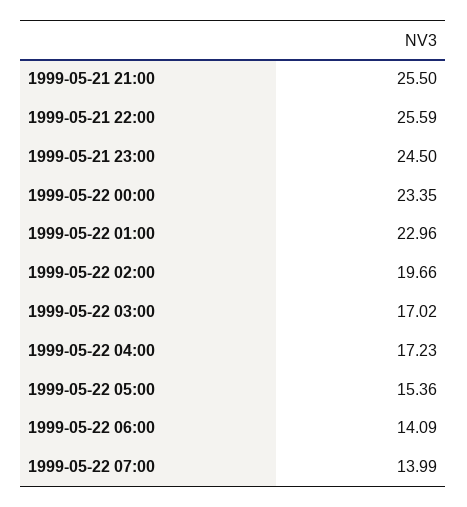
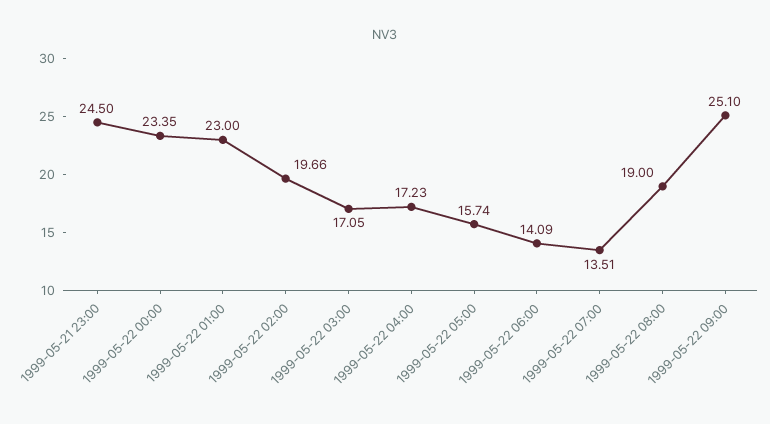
1999-05-21 21:00: 25.5 -> none
1999-05-21 22:00: 25.59 -> none
1999-05-22 01:00: 22.96 -> 23
1999-05-22 03:00: 17.02 -> 17.05
1999-05-22 05:00: 15.36 -> 15.74
1999-05-22 07:00: 13.99 -> 13.51
1999-05-22 08:00: none -> 19
1999-05-22 09:00: none -> 25.1

